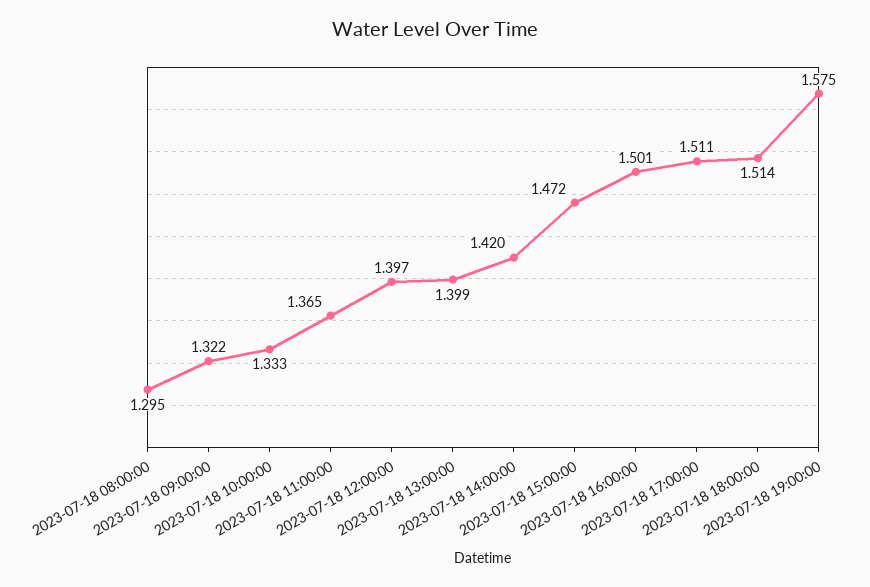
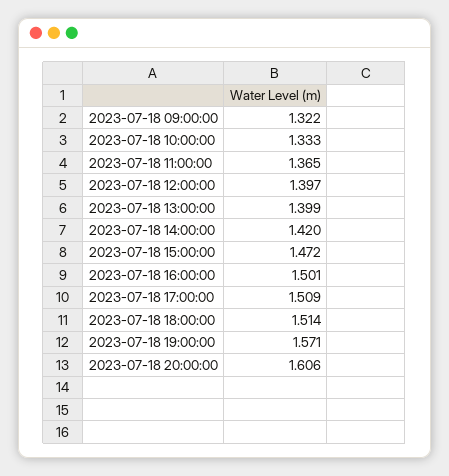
2023-07-18 08:00:00: 1.295 -> none
2023-07-18 17:00:00: 1.511 -> 1.509
2023-07-18 19:00:00: 1.575 -> 1.571
2023-07-18 20:00:00: none -> 1.606

